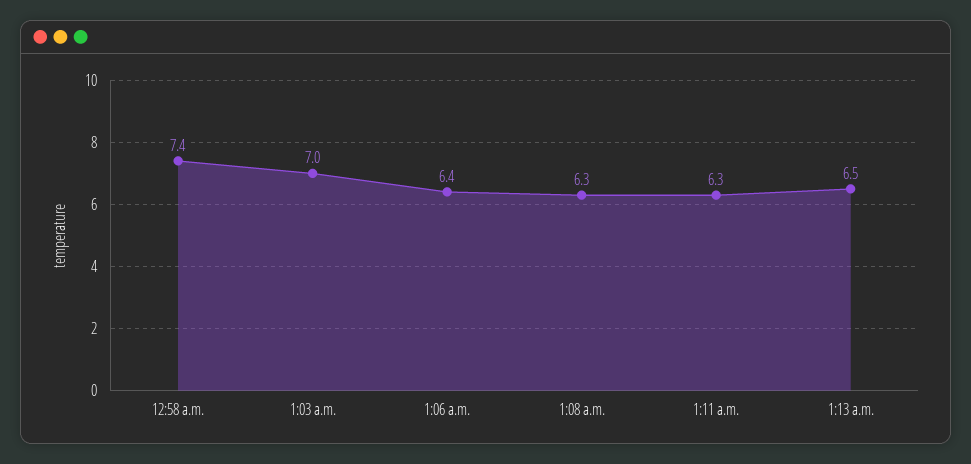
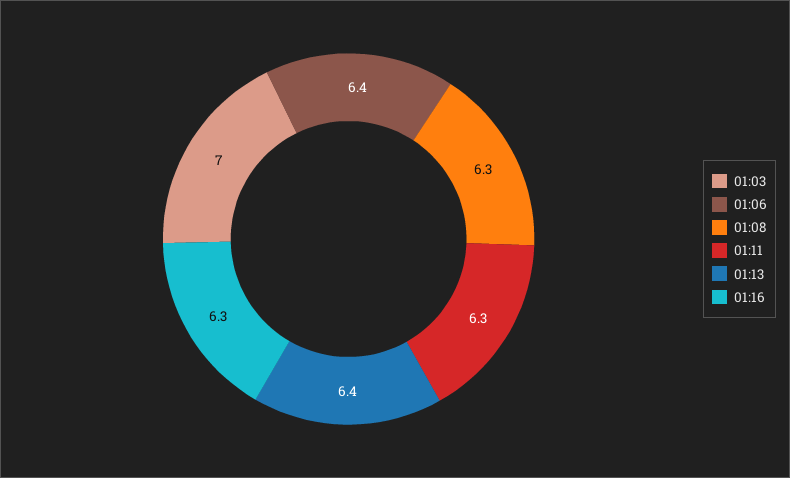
12:58 a.m.: 7.4 -> none
1:13 a.m.: 6.5 -> 6.4
01:16: none -> 6.3

